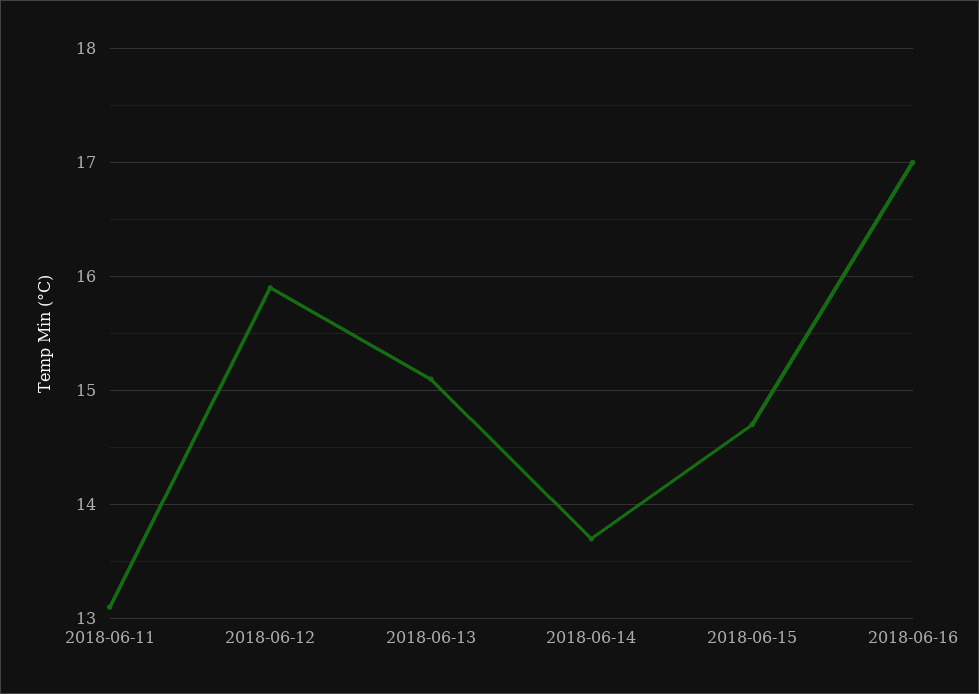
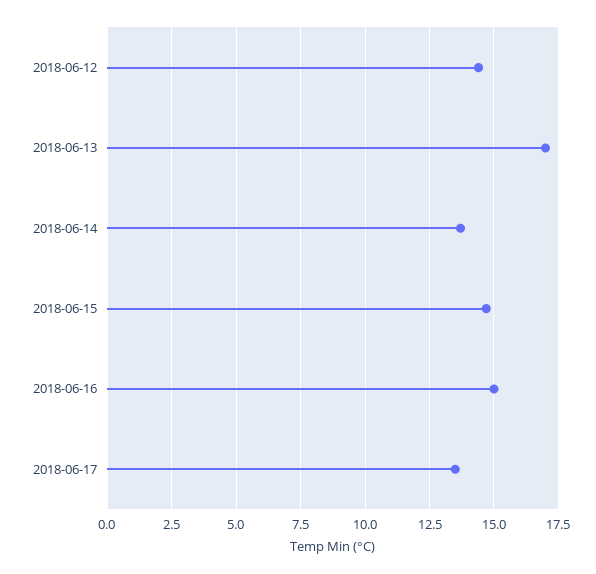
2018-06-11: 13.1 -> none
2018-06-12: 15.9 -> 14.5
2018-06-13: 15.1 -> 17
2018-06-16: 17 -> 15
2018-06-17: none -> 13.5

